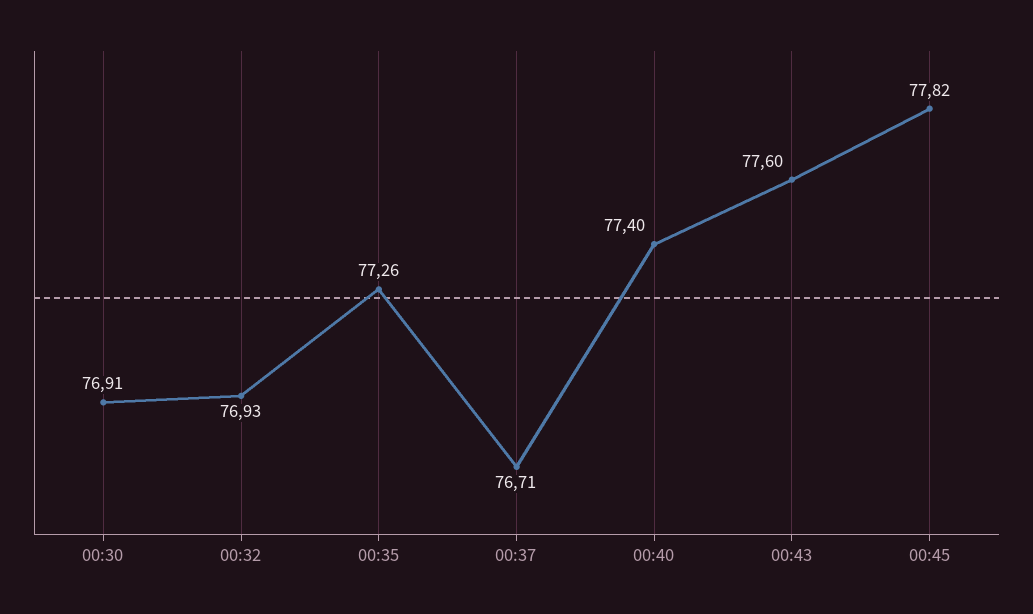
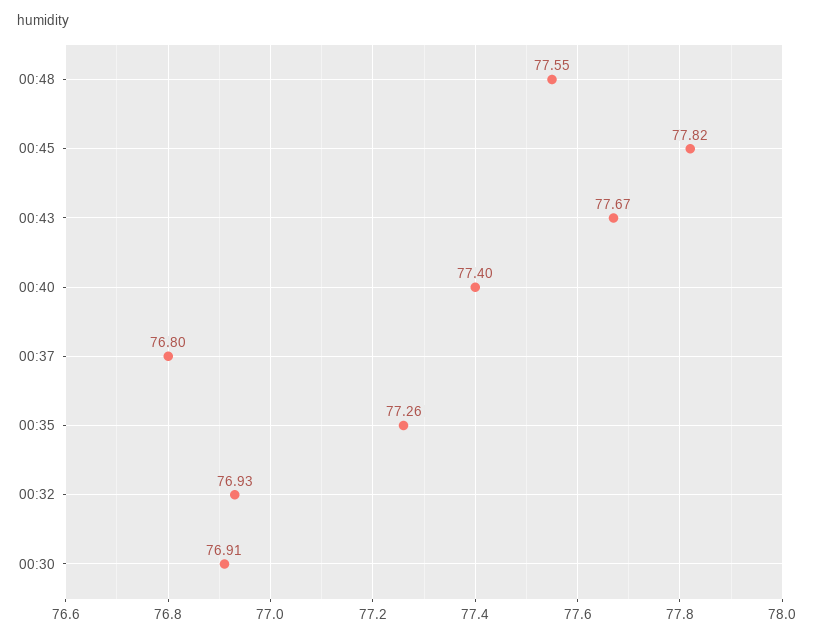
00:37: 76.71 -> 76.8
00:43: 77.6 -> 77.67
00:48: none -> 77.55

